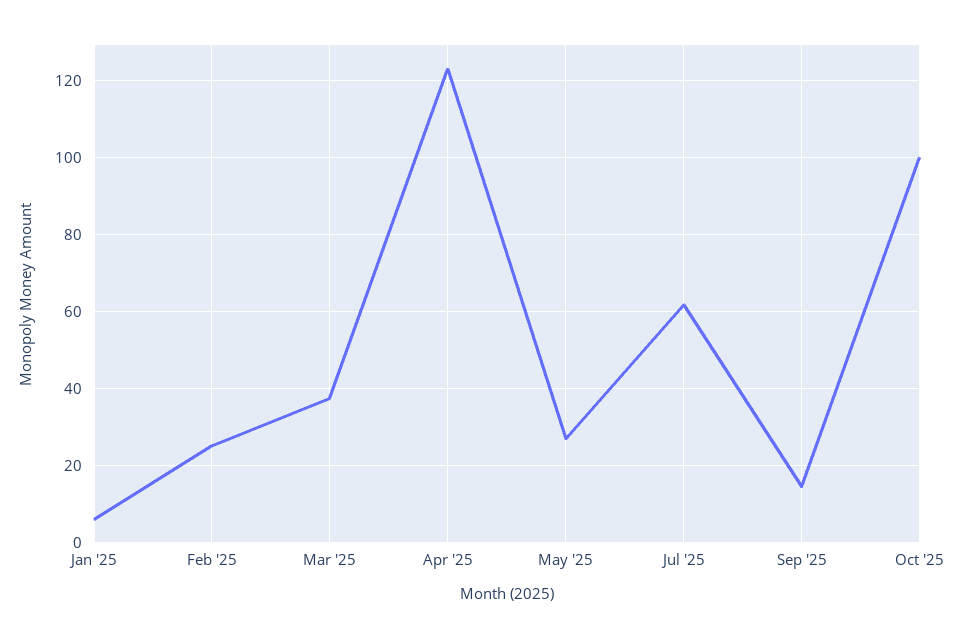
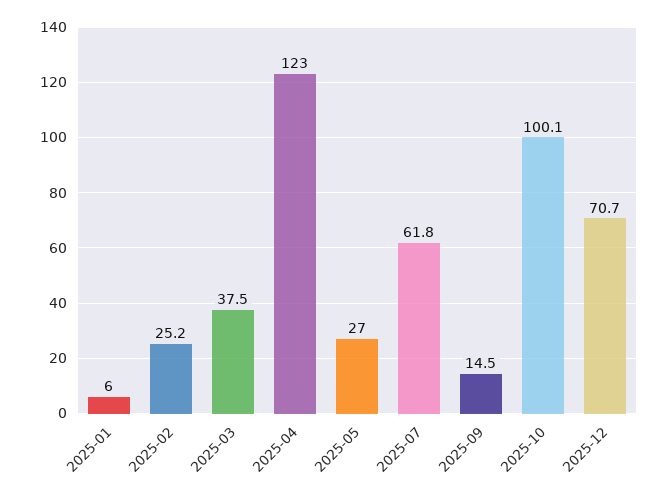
2025-12: none -> 70.7

